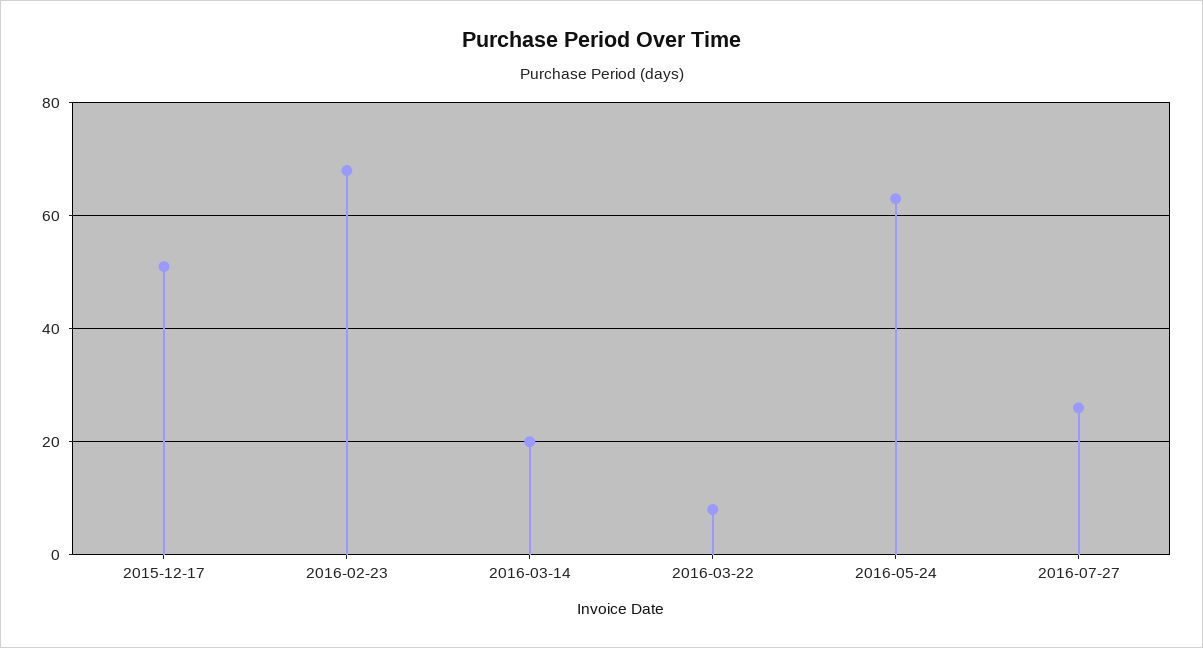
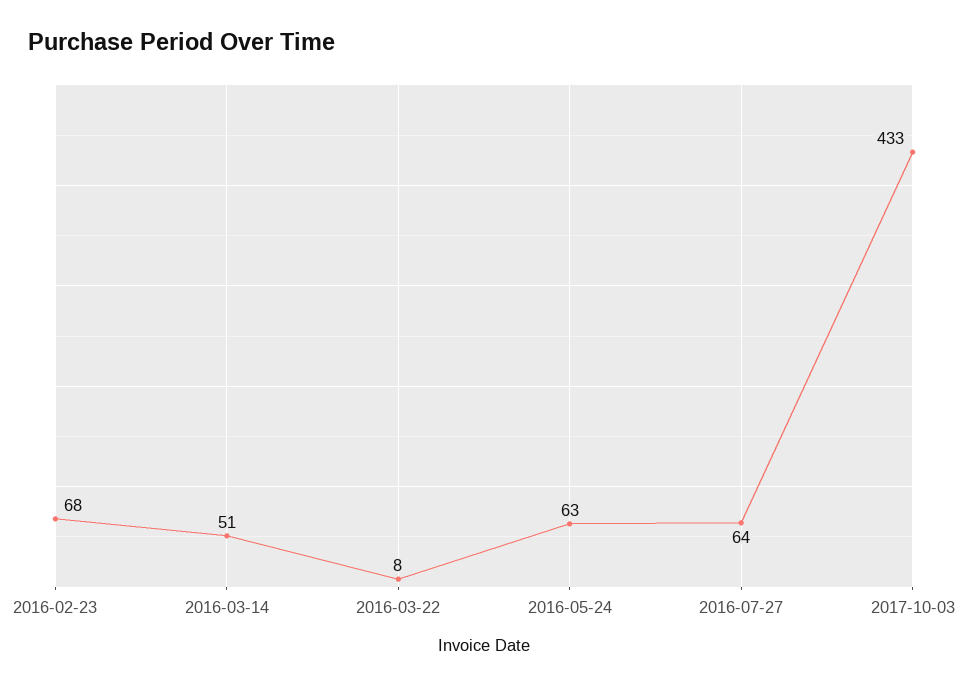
2015-12-17: 50 -> none
2016-03-14: 20 -> 51
2016-07-27: 25 -> 64
2017-10-03: none -> 433

